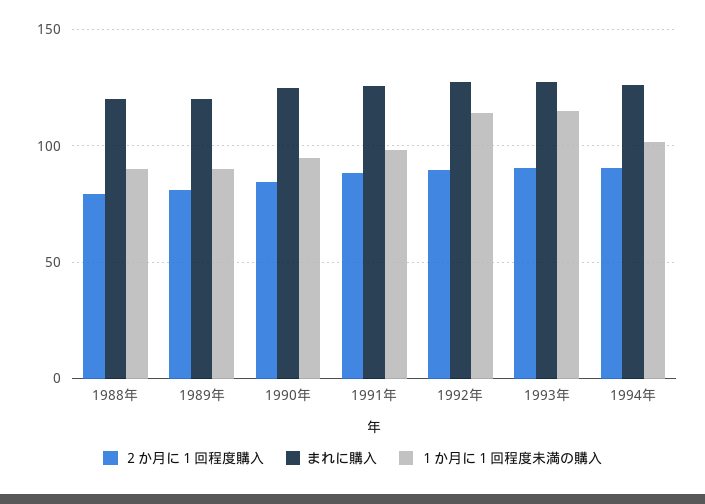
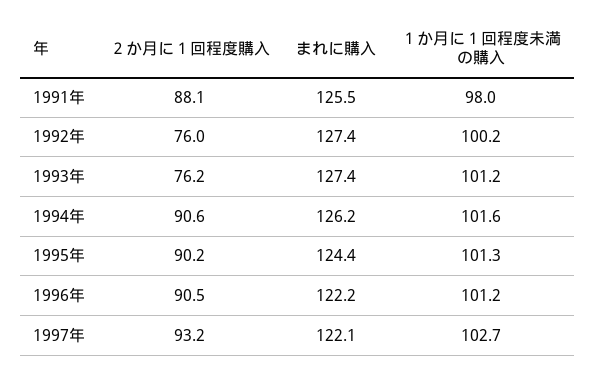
２か月に１回程度購入, 1988年: 80 -> none
まれに購入, 1988年: 120 -> none
１か月に１回程度未満の購入, 1988年: 90 -> none
２か月に１回程度購入, 1989年: 80 -> none
まれに購入, 1989年: 120 -> none
１か月に１回程度未満の購入, 1989年: 90 -> none
２か月に１回程度購入, 1990年: 85 -> none
まれに購入, 1990年: 125 -> none
１か月に１回程度未満の購入, 1990年: 95 -> none
２か月に１回程度購入, 1992年: 90 -> 76
１か月に１回程度未満の購入, 1992年: 115 -> 100.2
２か月に１回程度購入, 1993年: 90 -> 76.2
１か月に１回程度未満の購入, 1993年: 115 -> 101.2
２か月に１回程度購入, 1995年: none -> 90.2
まれに購入, 1995年: none -> 124.4
１か月に１回程度未満の購入, 1995年: none -> 101.3
２か月に１回程度購入, 1996年: none -> 90.5
まれに購入, 1996年: none -> 122.2
１か月に１回程度未満の購入, 1996年: none -> 101.2
２か月に１回程度購入, 1997年: none -> 93.2
まれに購入, 1997年: none -> 122.1
１か月に１回程度未満の購入, 1997年: none -> 102.7

